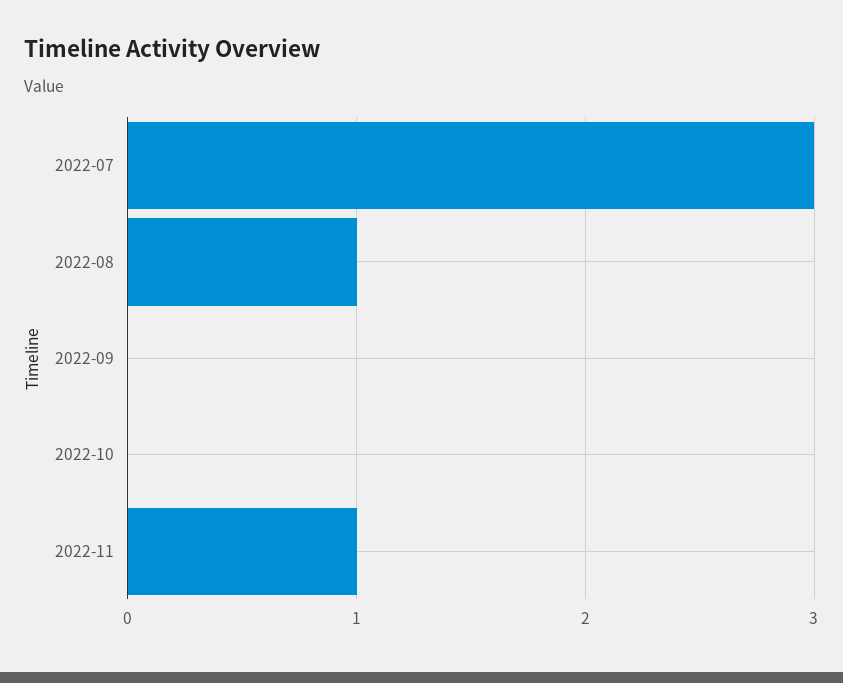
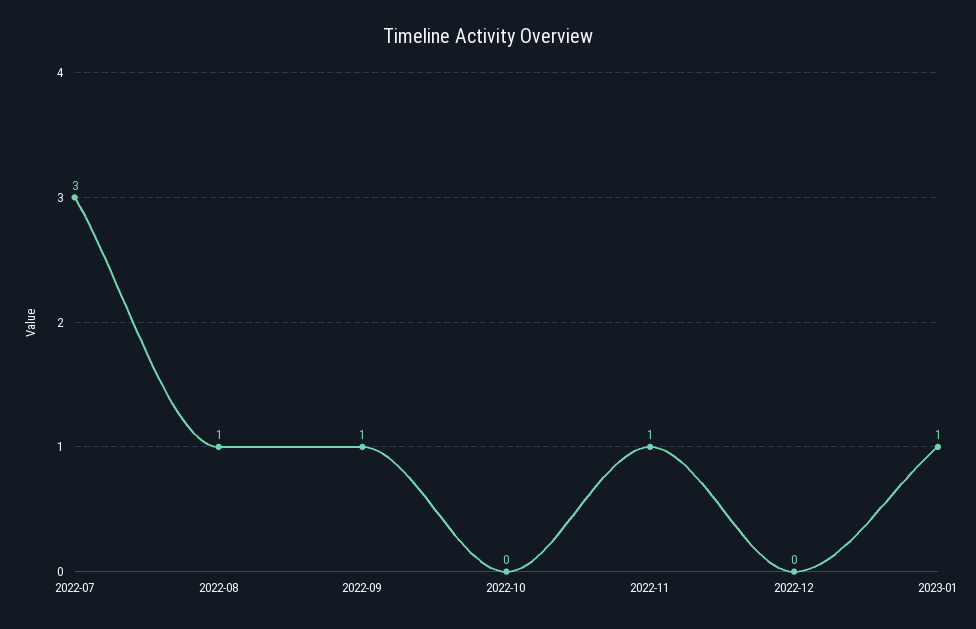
2022-09: 0 -> 1
2022-12: none -> 0
2023-01: none -> 1

